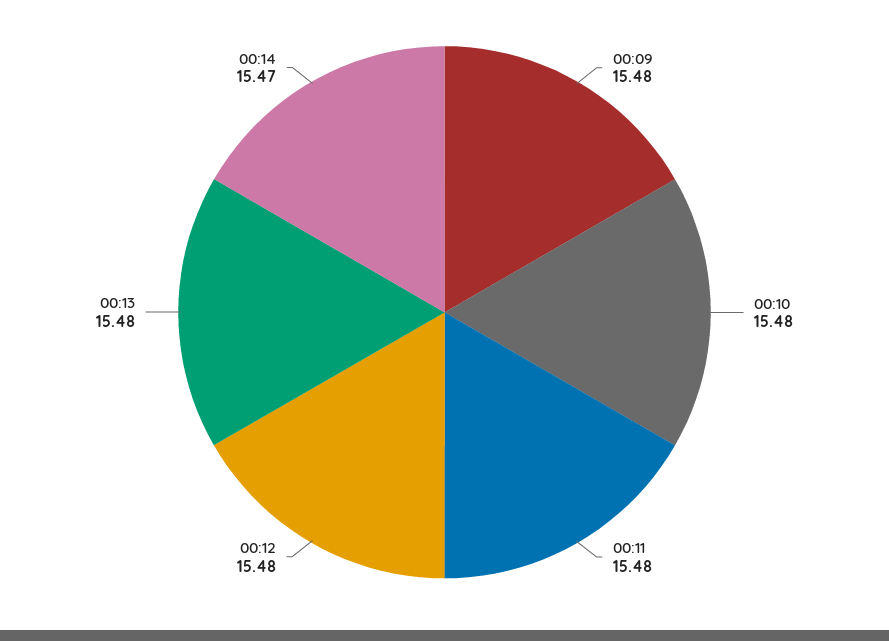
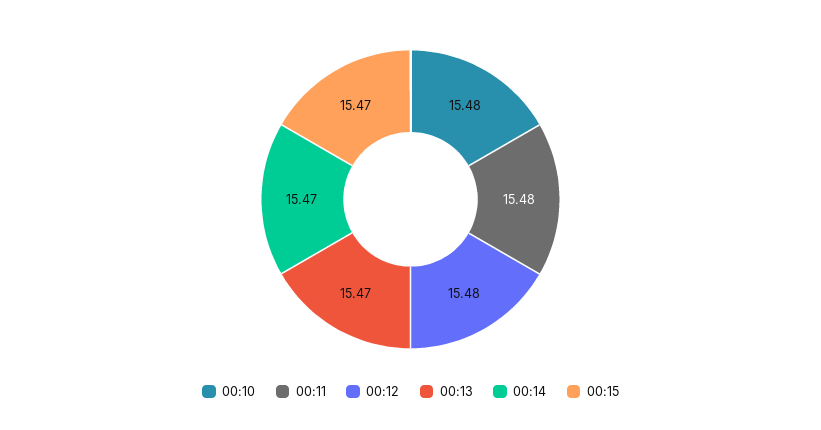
00:09: 15.48 -> none
00:13: 15.48 -> 15.47
00:15: none -> 15.47

